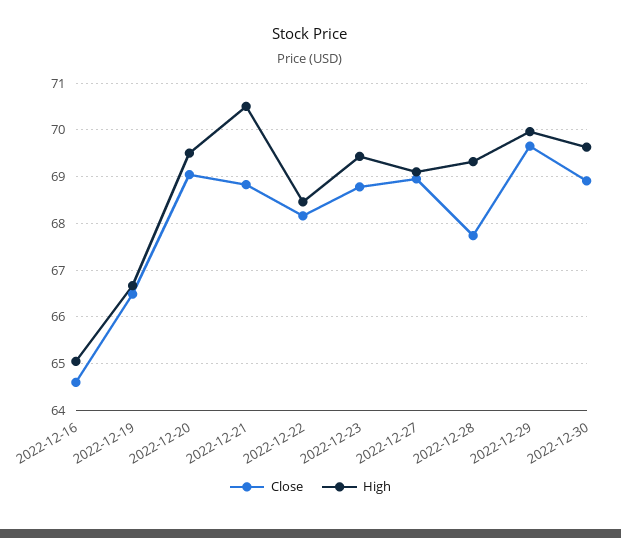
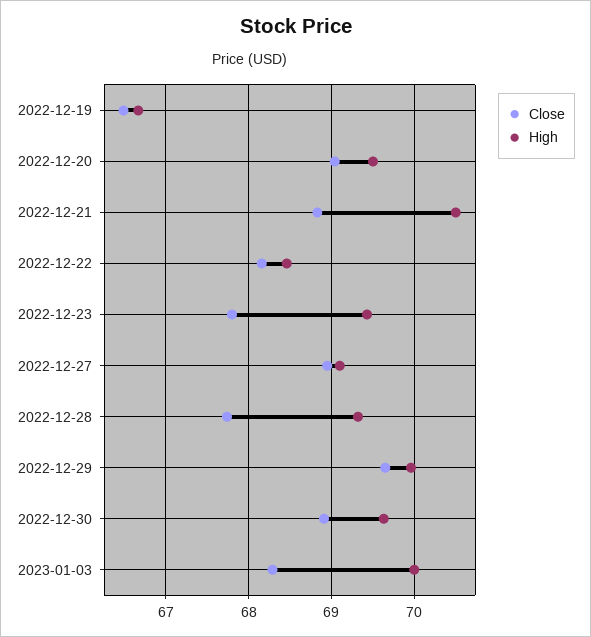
Close, 2022-12-16: 64.6 -> none
High, 2022-12-16: 65 -> none
Close, 2022-12-23: 68.8 -> 67.8
Close, 2023-01-03: none -> 68.3
High, 2023-01-03: none -> 70

